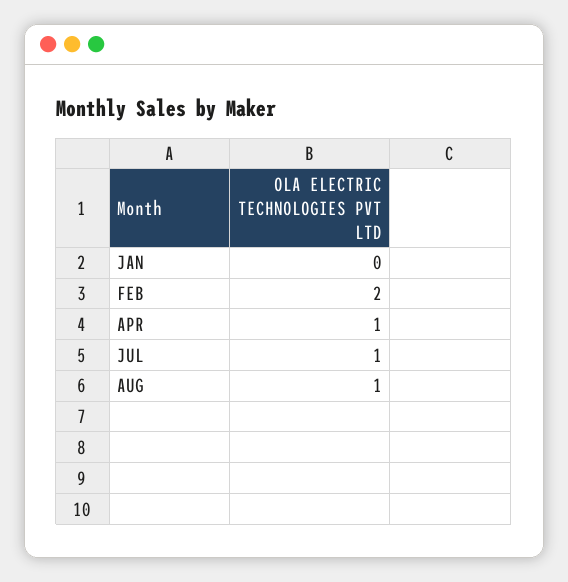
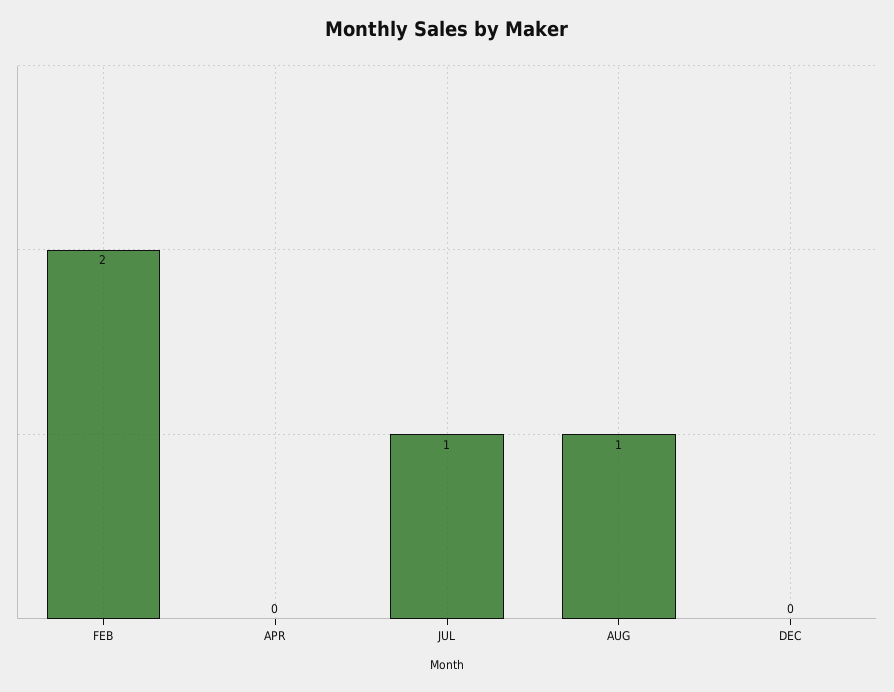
JAN: 0 -> none
APR: 1 -> 0
DEC: none -> 0

